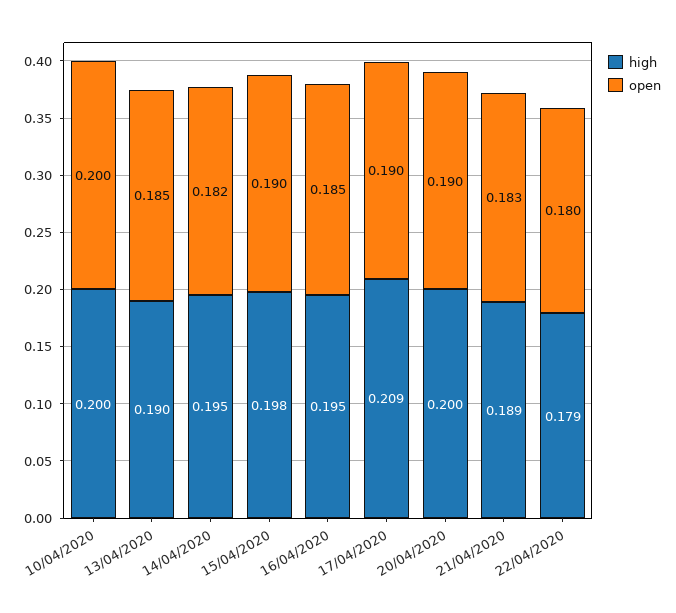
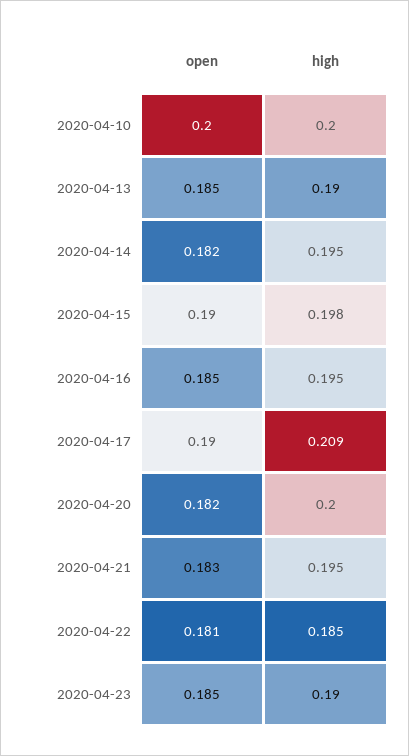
open, 20/04/2020: 0.19 -> 0.182
high, 21/04/2020: 0.189 -> 0.195
high, 22/04/2020: 0.179 -> 0.185
open, 22/04/2020: 0.18 -> 0.181
open, 2020-04-23: none -> 0.185
high, 2020-04-23: none -> 0.19

